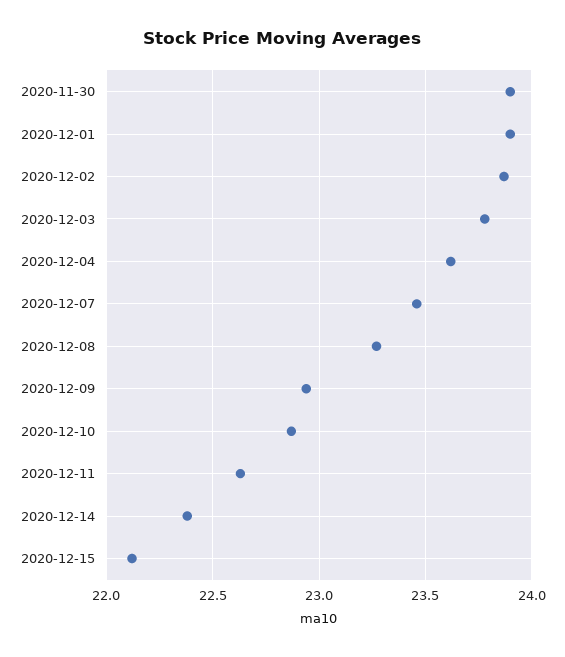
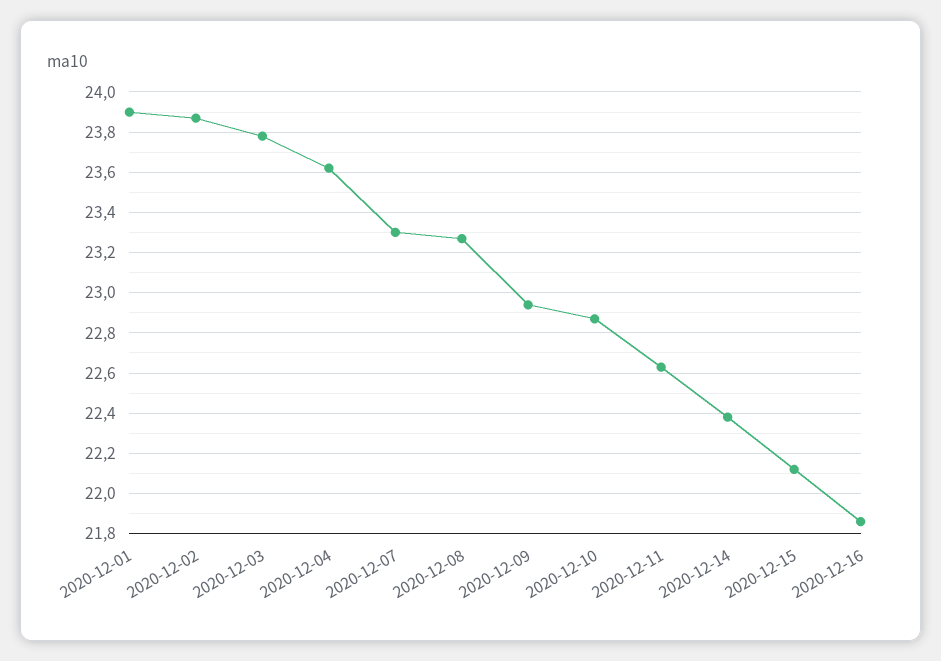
2020-11-30: 23.9 -> none
2020-12-07: 23.45 -> 23.3
2020-12-16: none -> 21.85

